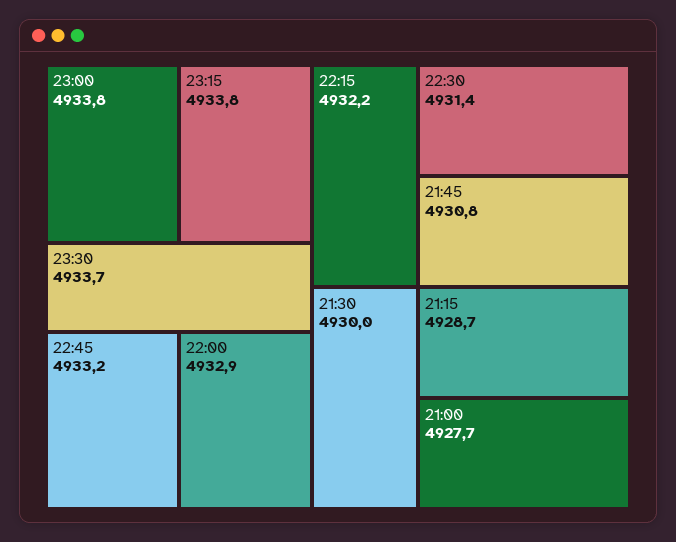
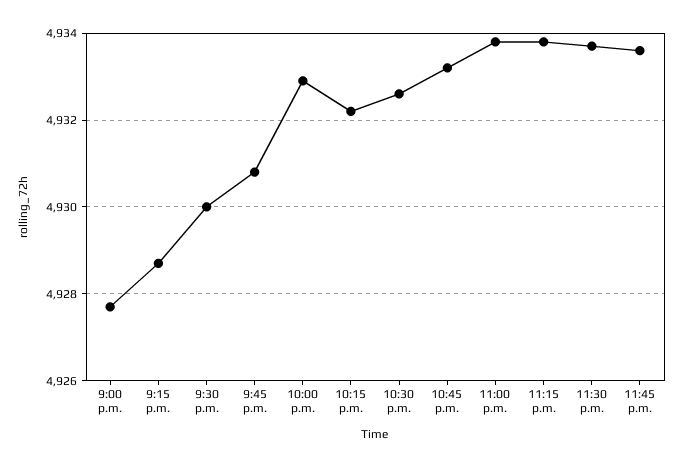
22:30: 4931.4 -> 4932.5
11:45 p.m.: none -> 4933.5

